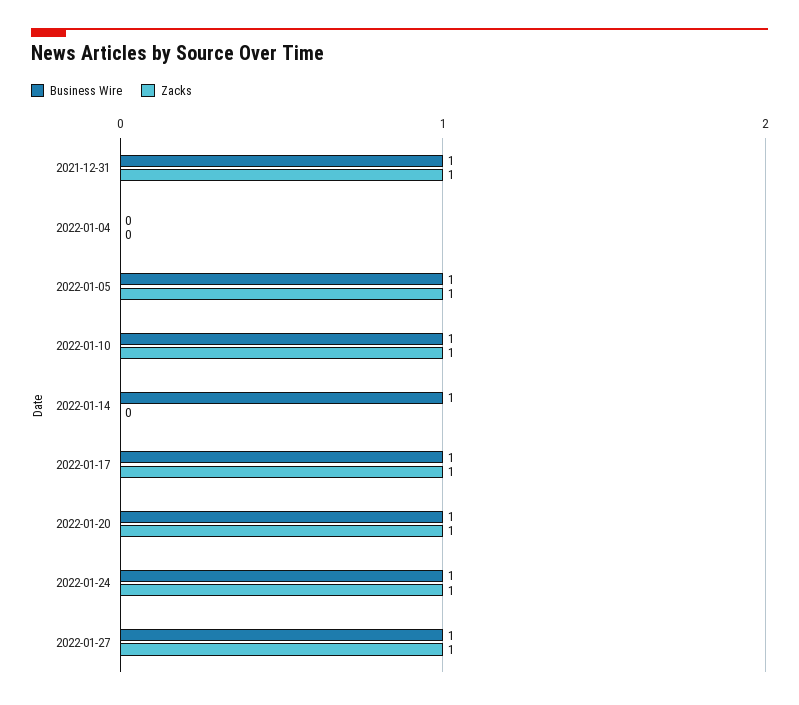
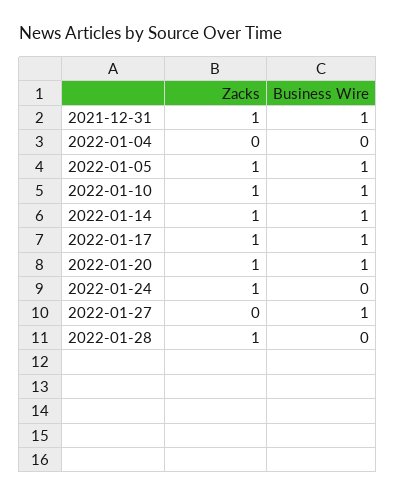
Zacks, 2022-01-14: 0 -> 1
Business Wire, 2022-01-24: 1 -> 0
Zacks, 2022-01-27: 1 -> 0
Zacks, 2022-01-28: none -> 1
Business Wire, 2022-01-28: none -> 0

